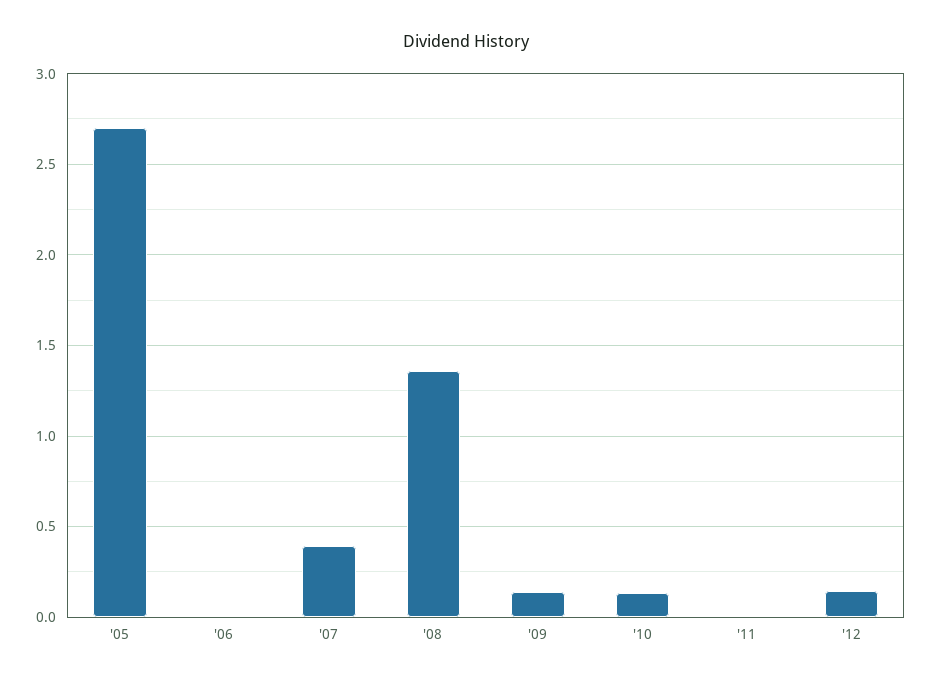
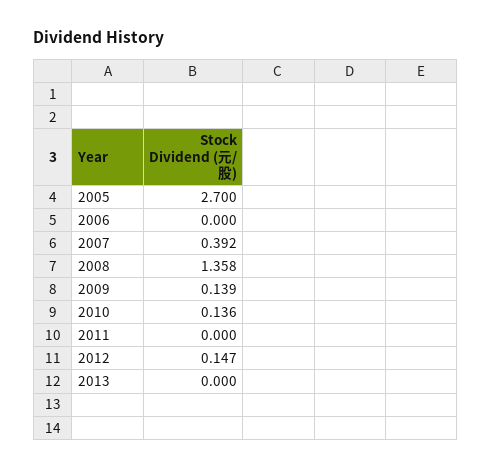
2013: none -> 0

